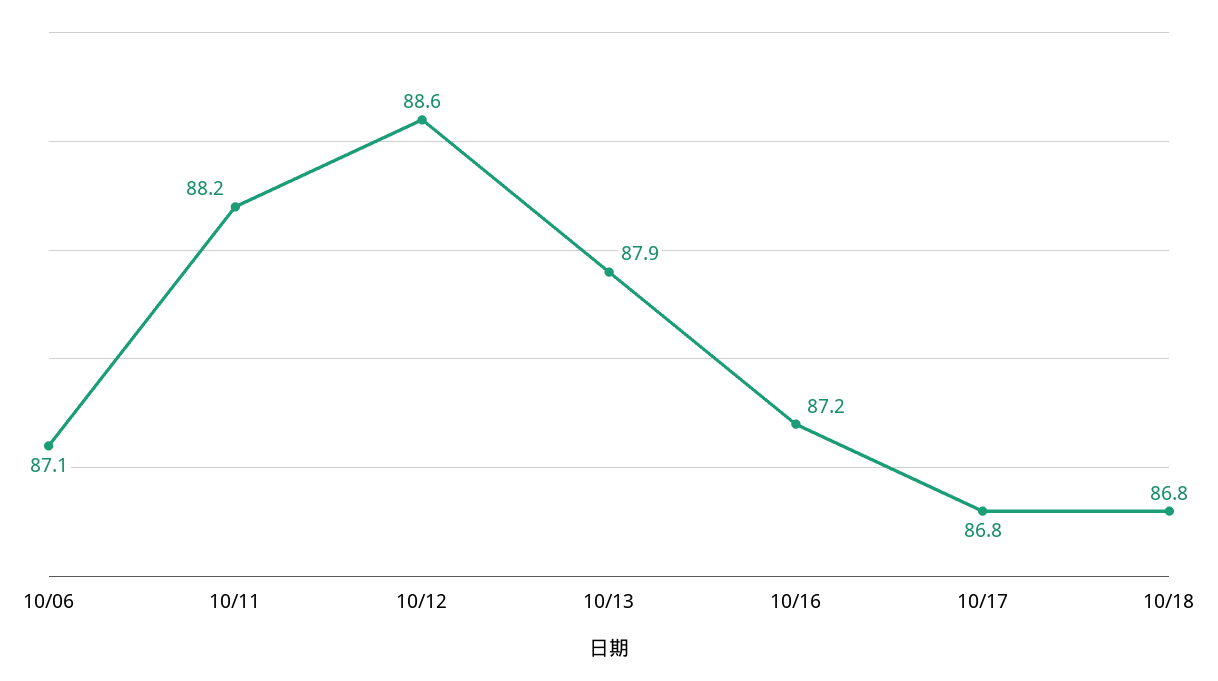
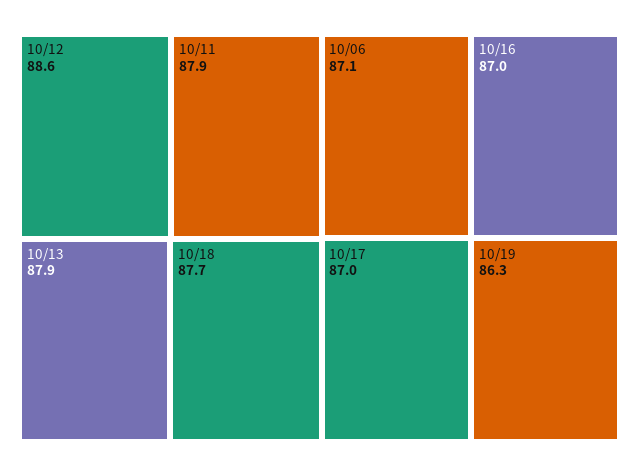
10/11: 88.2 -> 87.9
10/16: 87.2 -> 87
10/17: 86.8 -> 87
10/18: 86.8 -> 87.7
10/19: none -> 86.3

